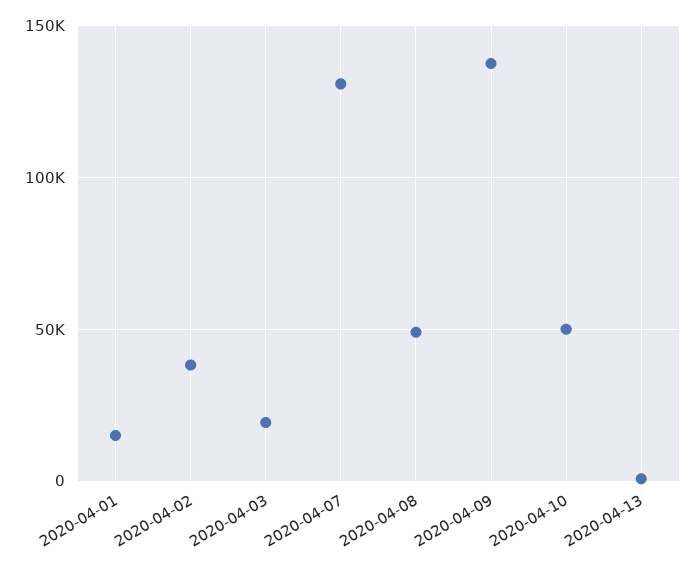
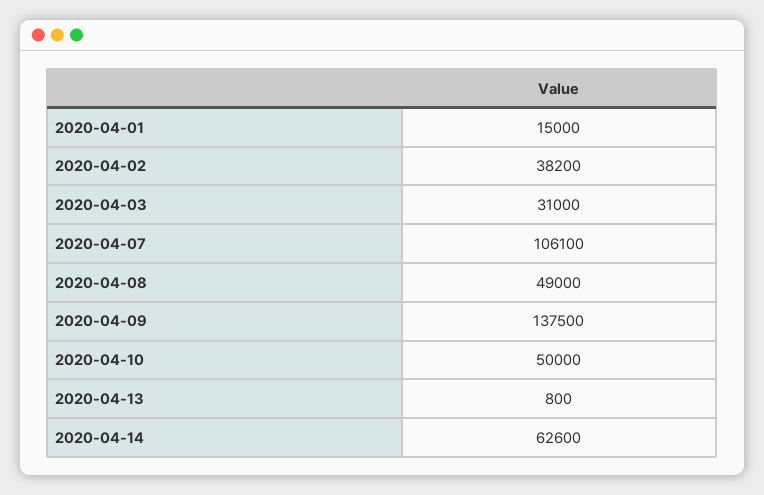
2020-04-03: 20000 -> 31000
2020-04-07: 130000 -> 106100
2020-04-14: none -> 62600

